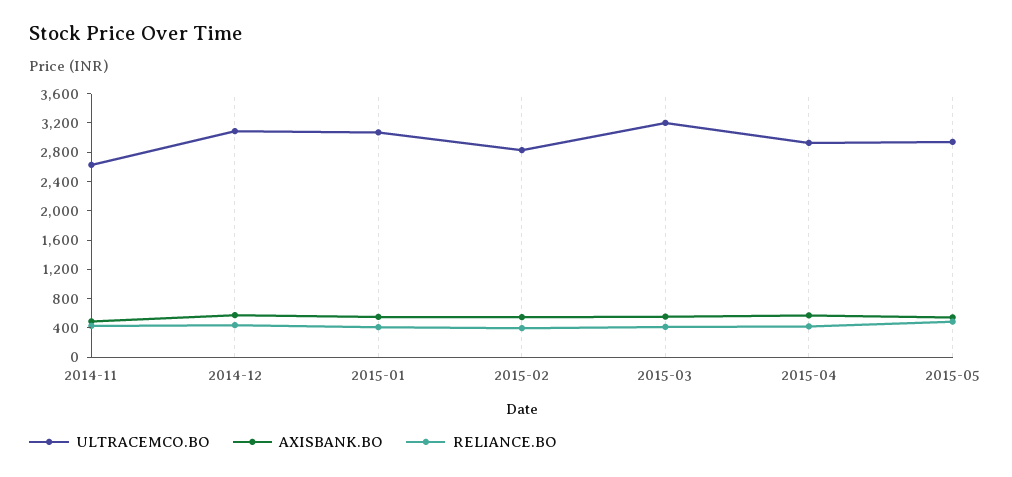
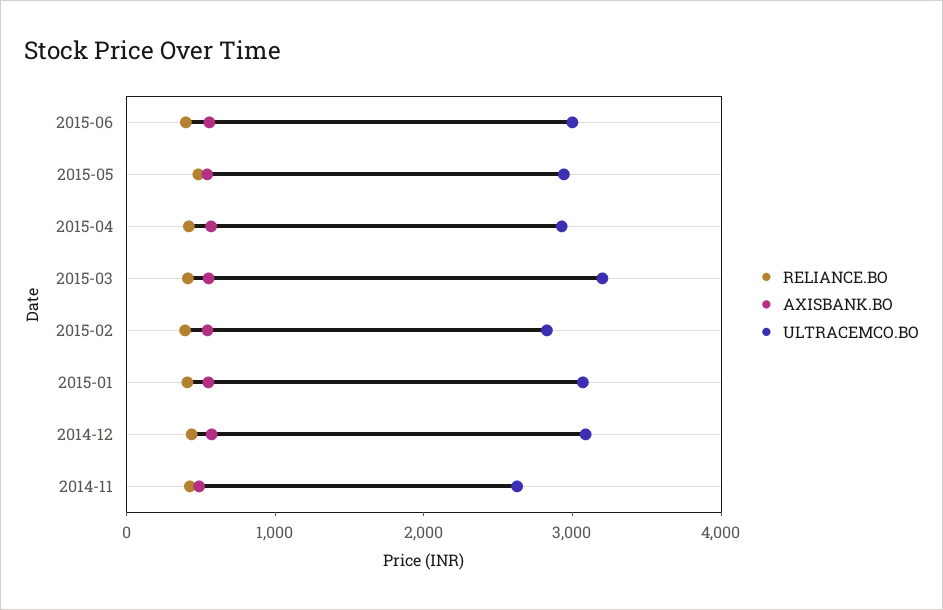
RELIANCE.BO, 2015-06: none -> 400
AXISBANK.BO, 2015-06: none -> 600
ULTRACEMCO.BO, 2015-06: none -> 3000

